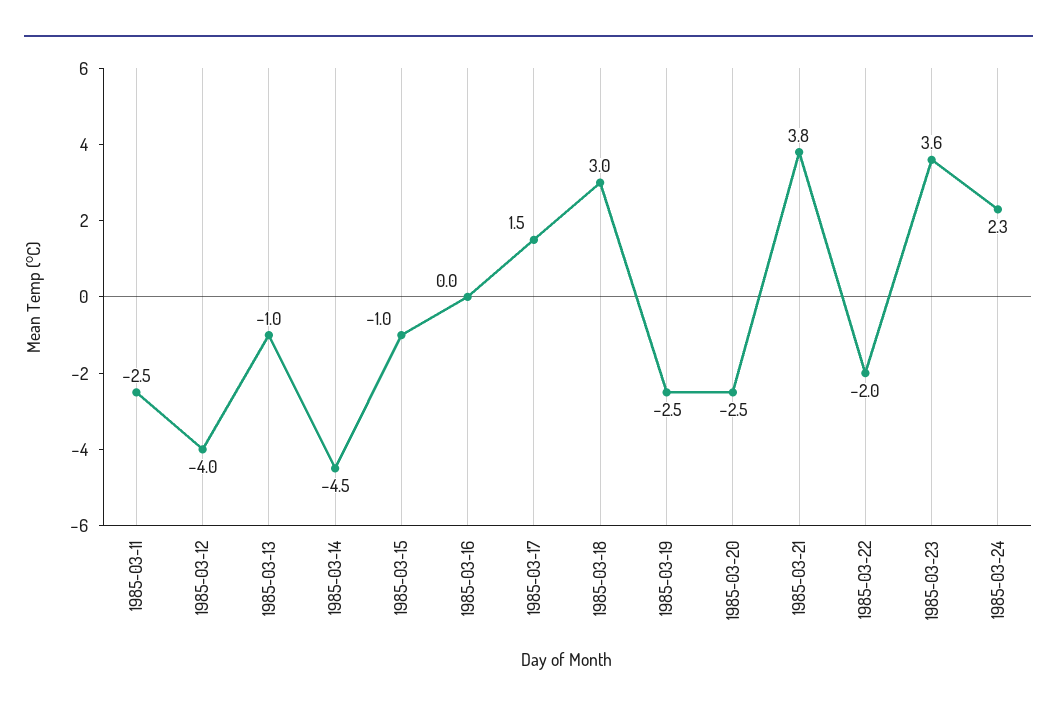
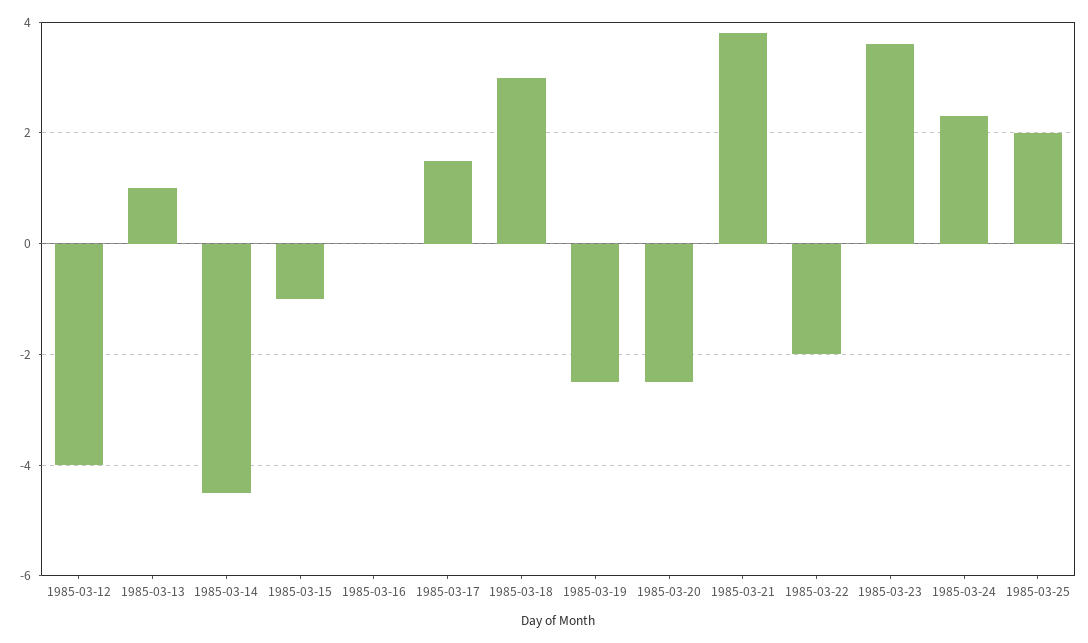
1985-03-11: -2.5 -> none
1985-03-13: -1 -> 1
1985-03-25: none -> 2

